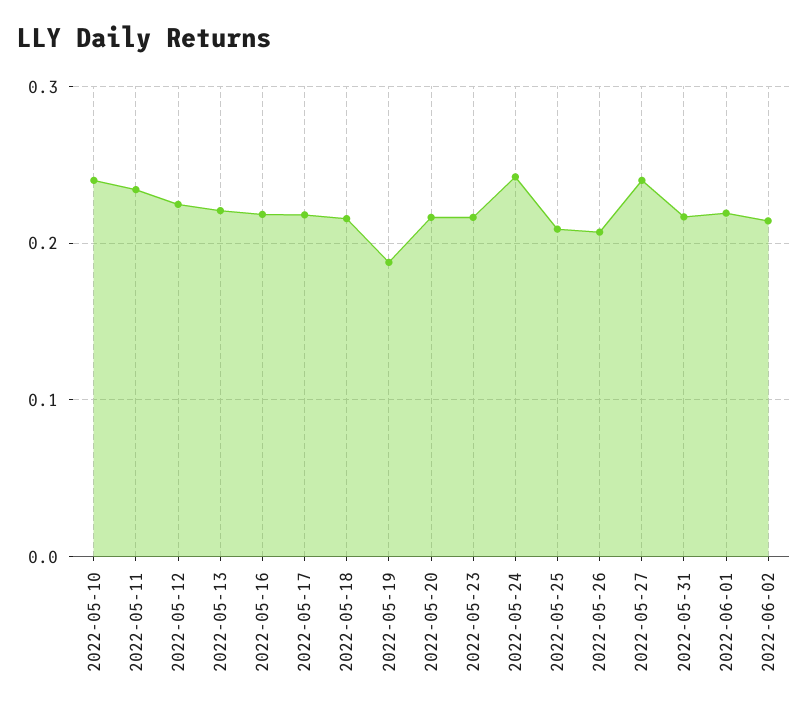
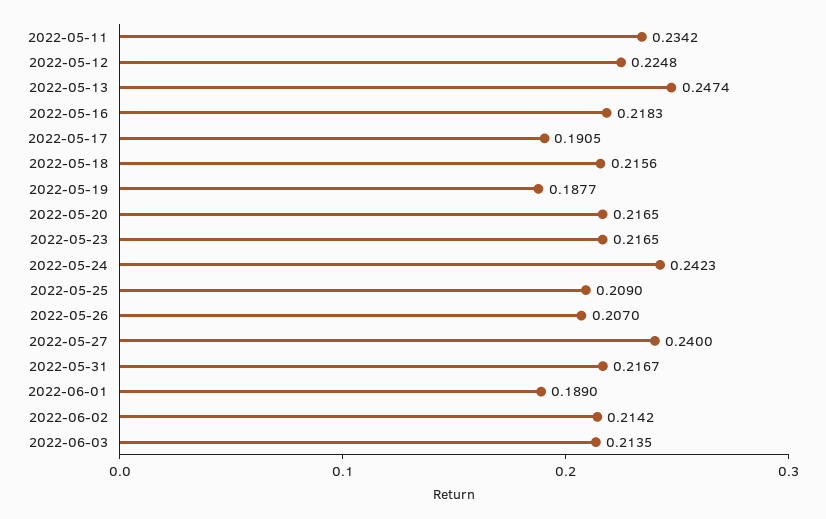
2022-05-10: 0.24 -> none
2022-05-13: 0.22 -> 0.2474
2022-05-17: 0.22 -> 0.1905
2022-06-01: 0.22 -> 0.189
2022-06-03: none -> 0.2135

